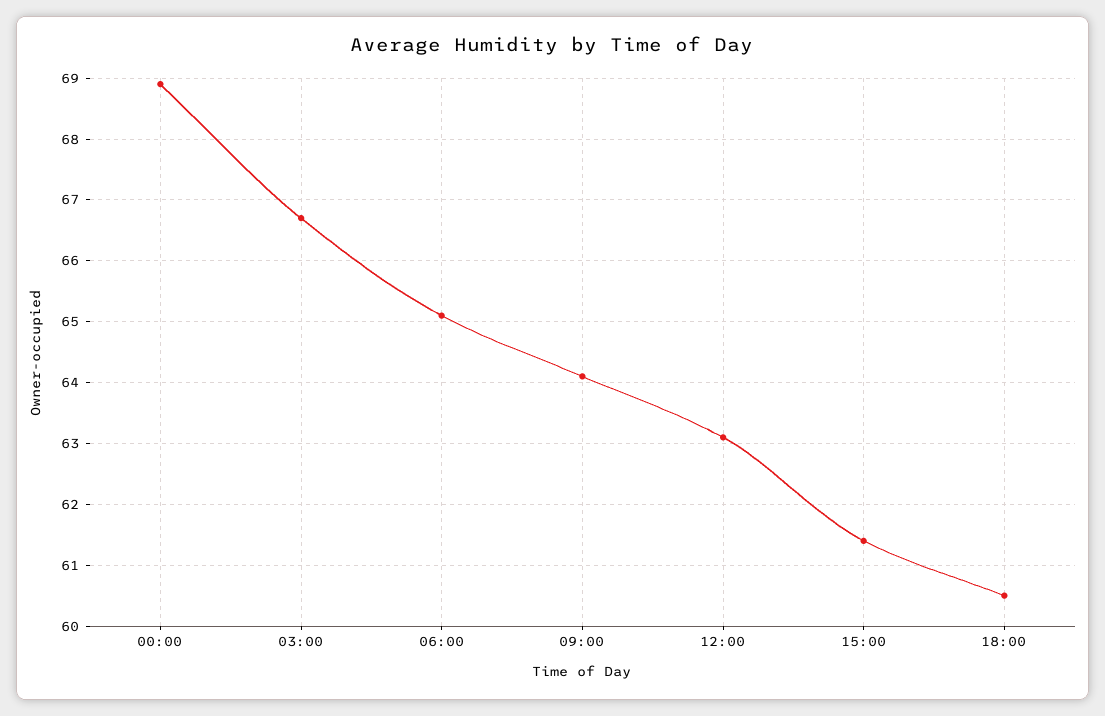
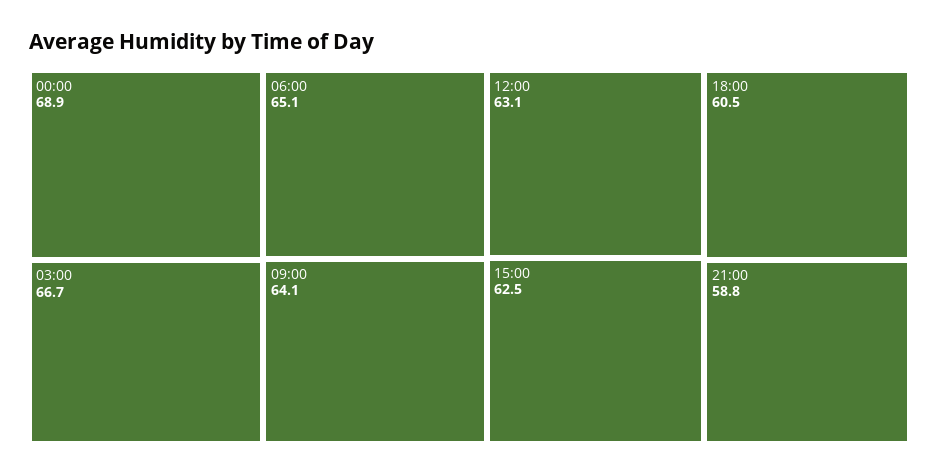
15:00: 61.4 -> 62.5
21:00: none -> 58.8

